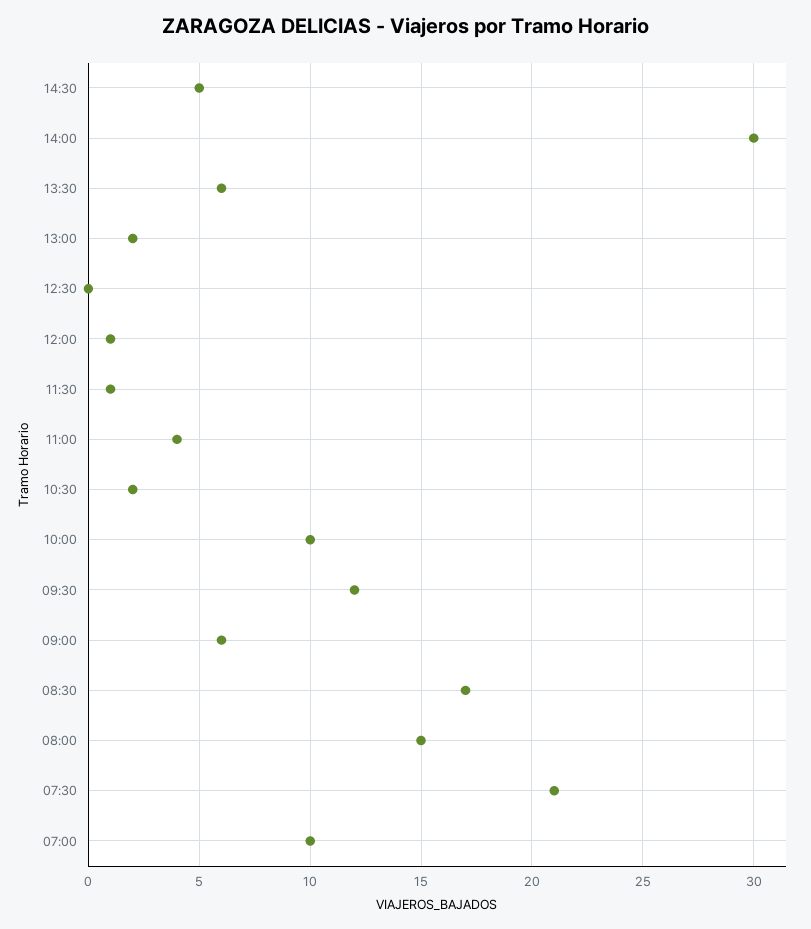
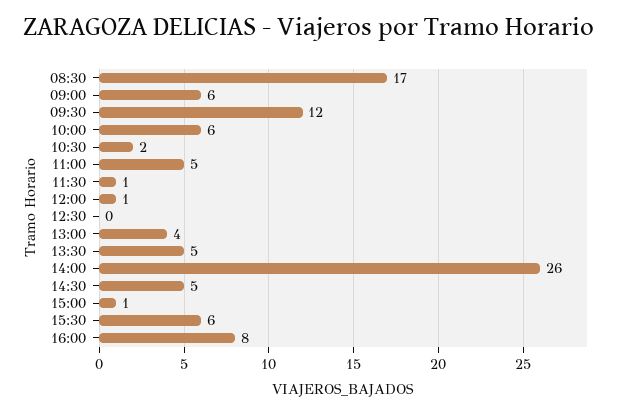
14:00: 30 -> 26
13:30: 6 -> 5
13:00: 2 -> 4
11:00: 4 -> 5
10:00: 10 -> 6
08:00: 15 -> none
07:30: 21 -> none
07:00: 10 -> none
15:00: none -> 1
15:30: none -> 6
16:00: none -> 8

